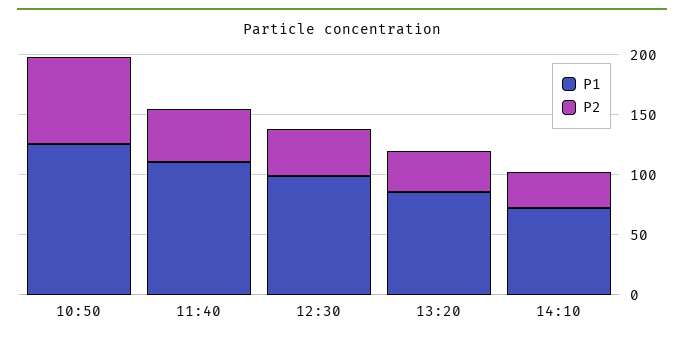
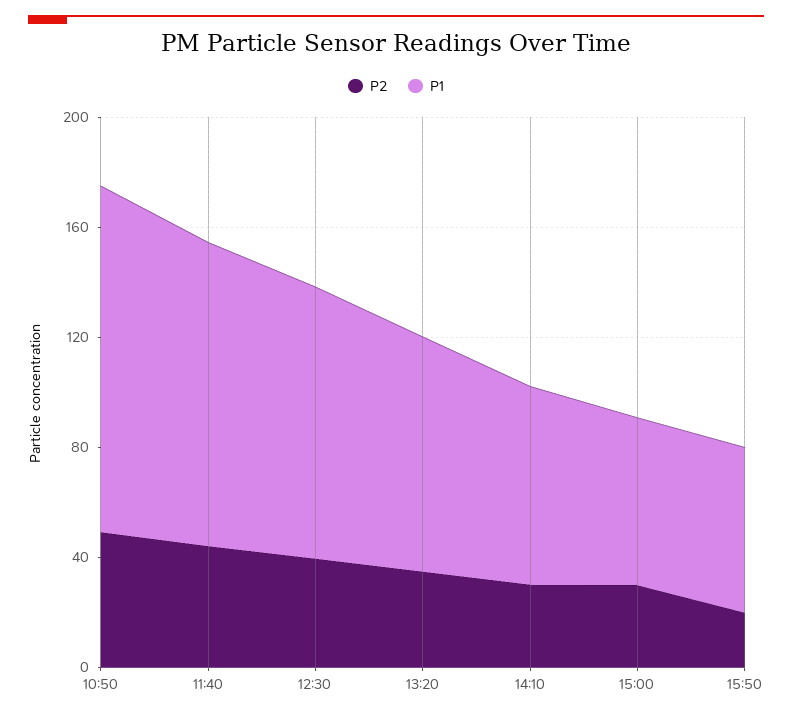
P2, 10:50: 70 -> 50
P2, 15:00: none -> 30
P1, 15:00: none -> 60
P2, 15:50: none -> 20
P1, 15:50: none -> 60

